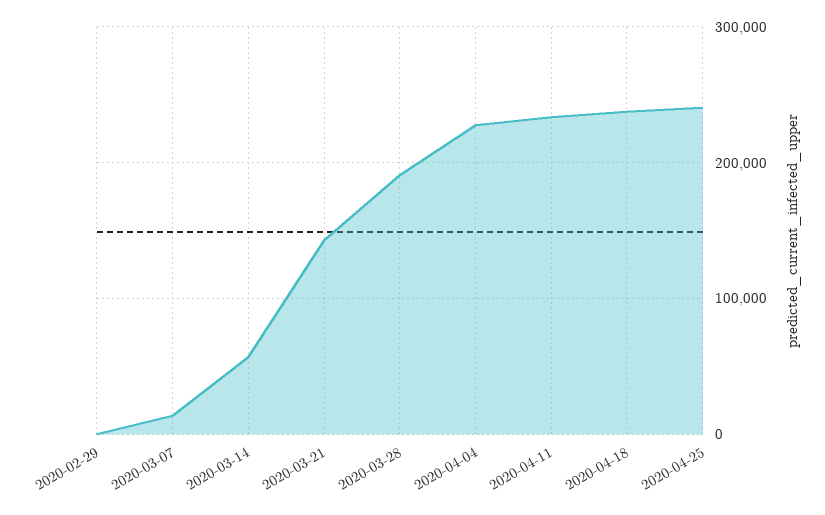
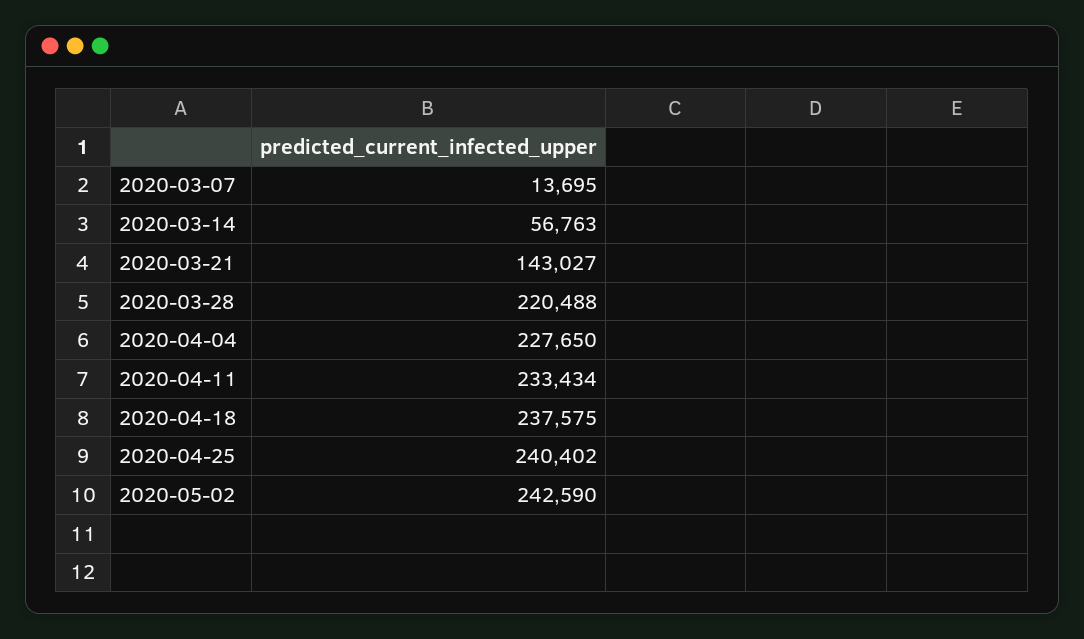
2020-02-29: 0 -> none
2020-03-28: 190000 -> 220488
2020-05-02: none -> 242590

